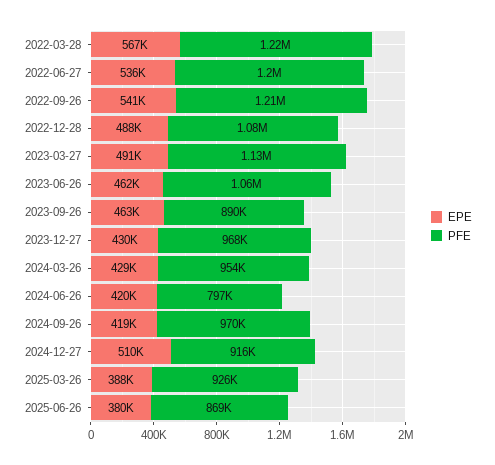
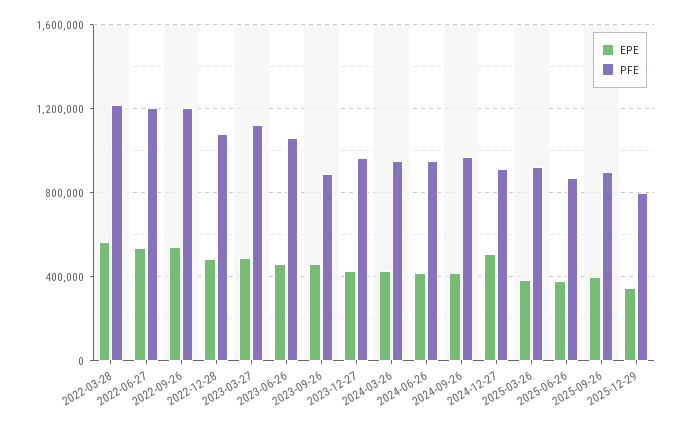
PFE, 2024-06-26: 797000 -> 950000
EPE, 2025-09-26: none -> 400000
PFE, 2025-09-26: none -> 900000
EPE, 2025-12-29: none -> 350000
PFE, 2025-12-29: none -> 800000

